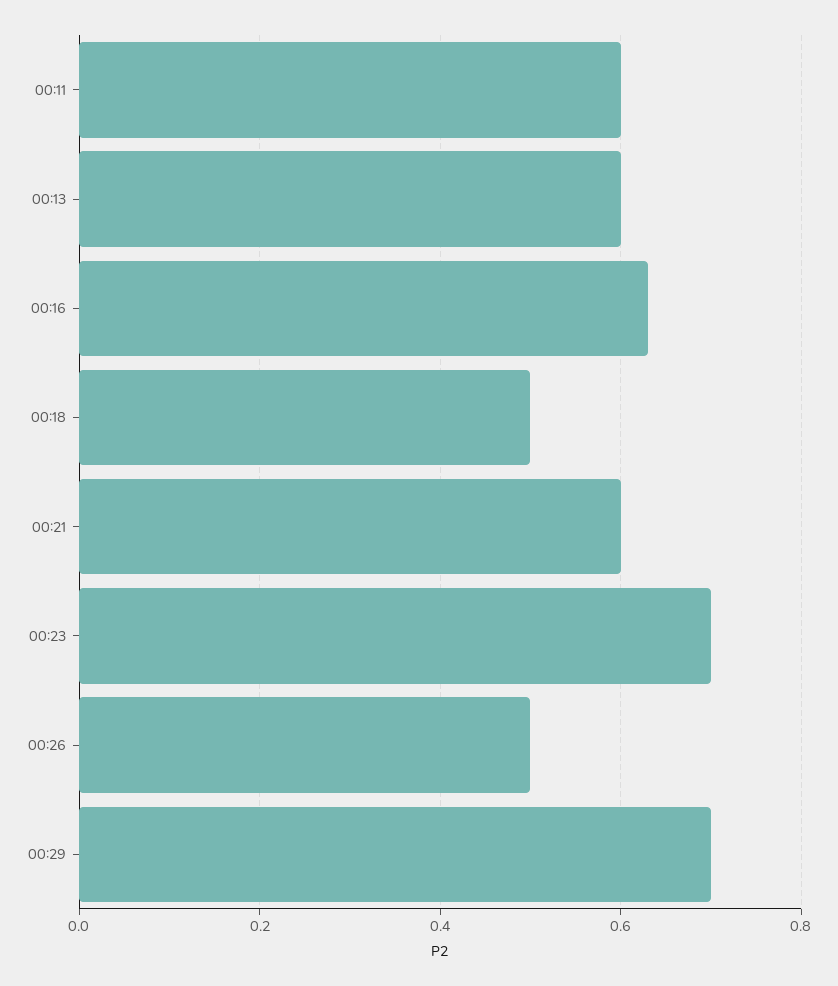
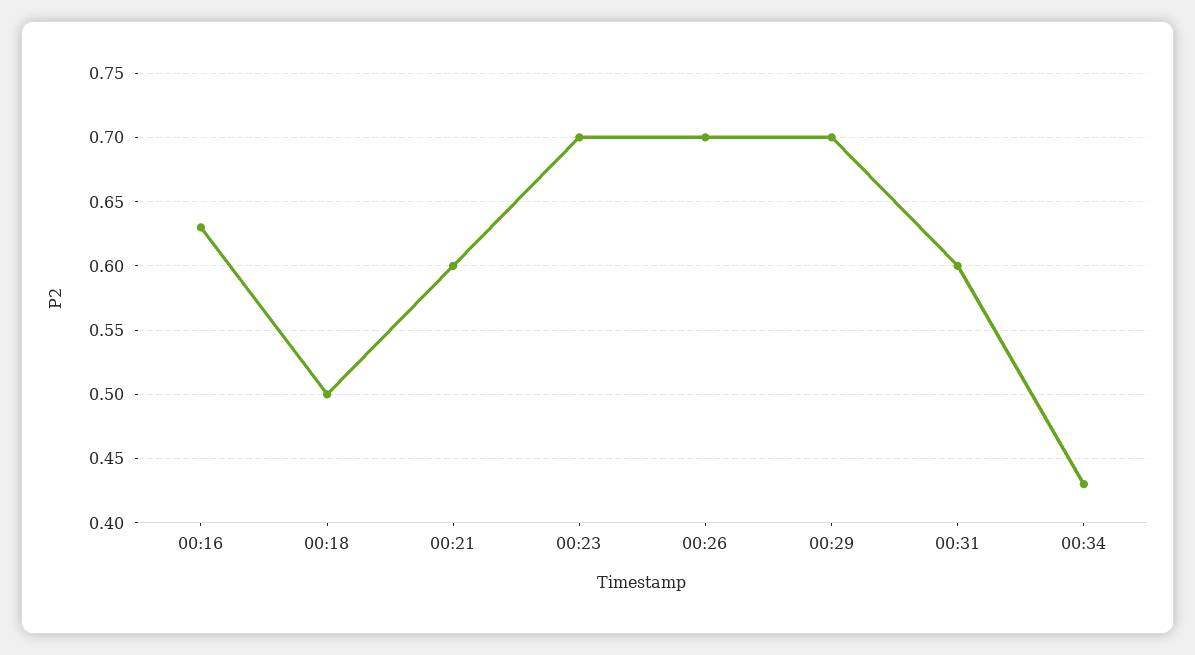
00:11: 0.6 -> none
00:13: 0.6 -> none
00:26: 0.5 -> 0.7
00:31: none -> 0.6
00:34: none -> 0.43

